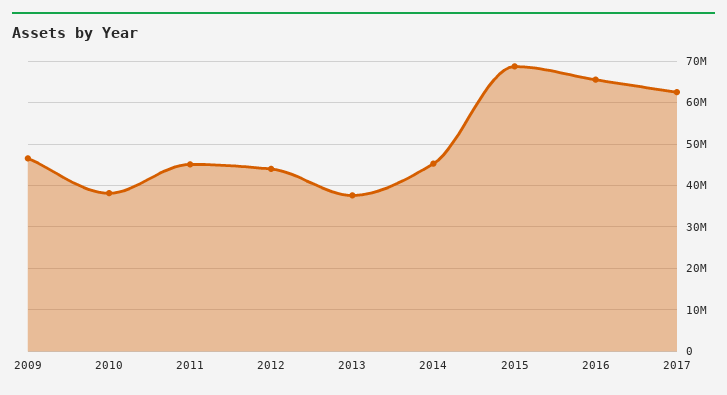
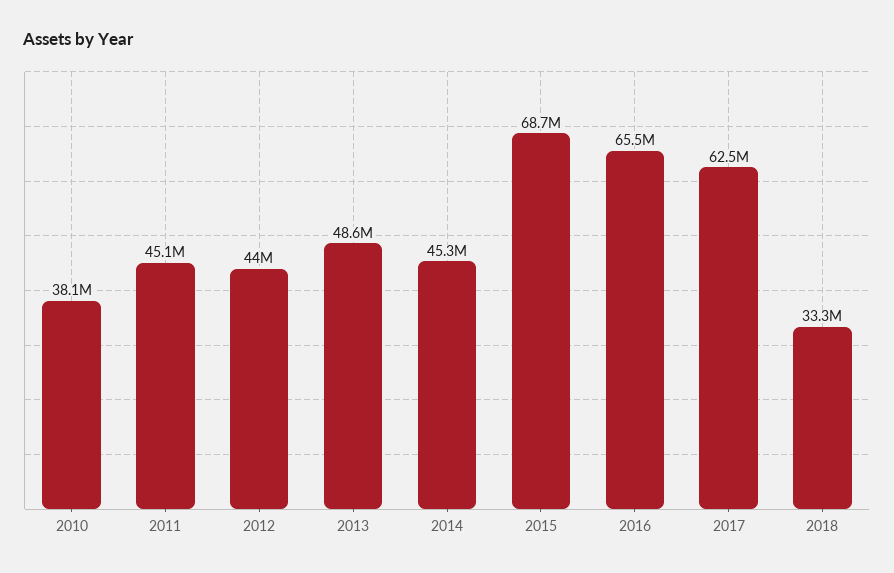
2009: 46000000 -> none
2013: 38000000 -> 48600000
2018: none -> 33300000

